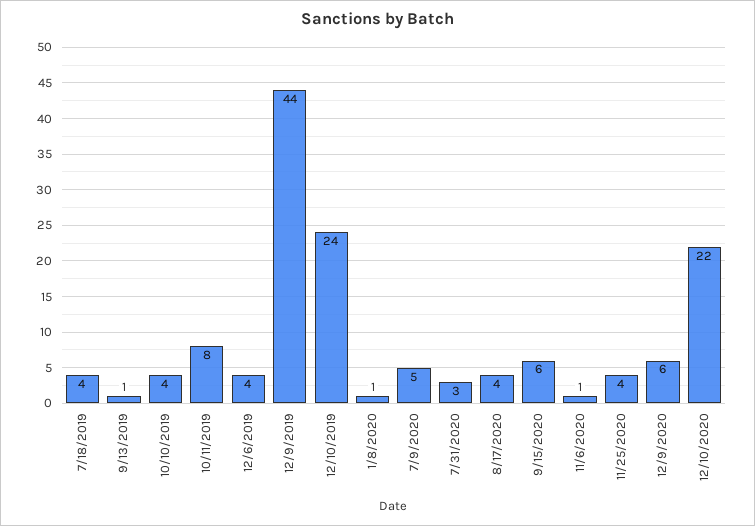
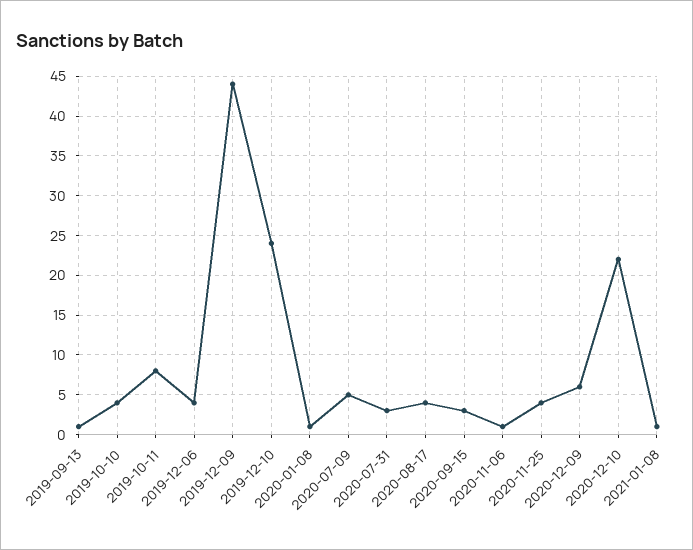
7/18/2019: 4 -> none
9/15/2020: 6 -> 3
2021-01-08: none -> 1

